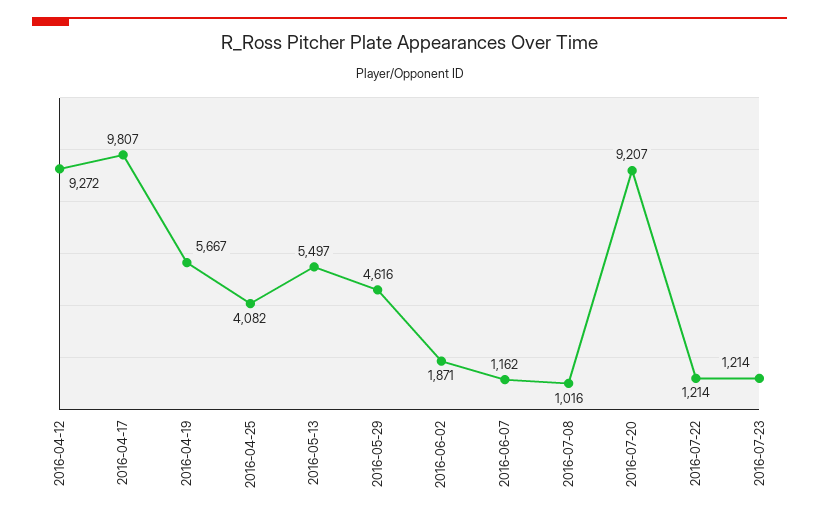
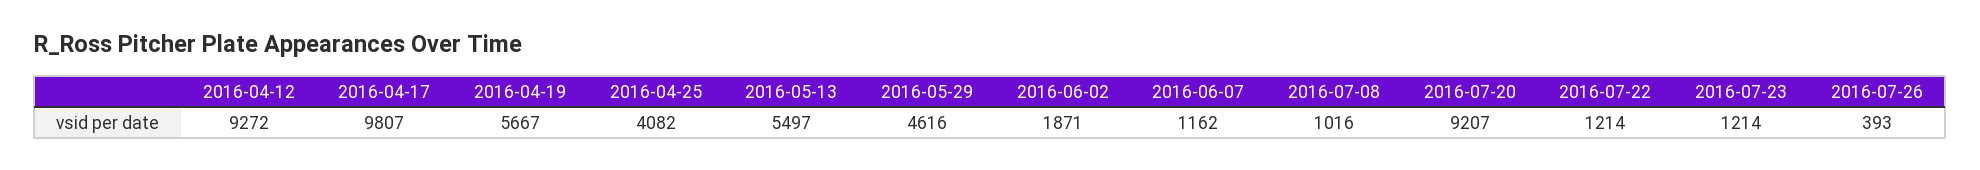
2016-07-26: none -> 393

